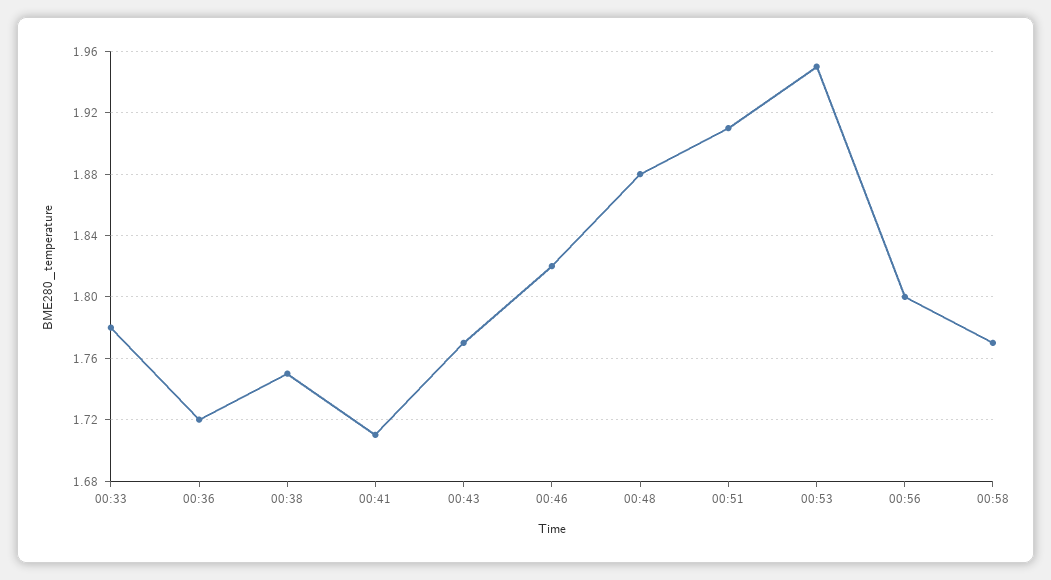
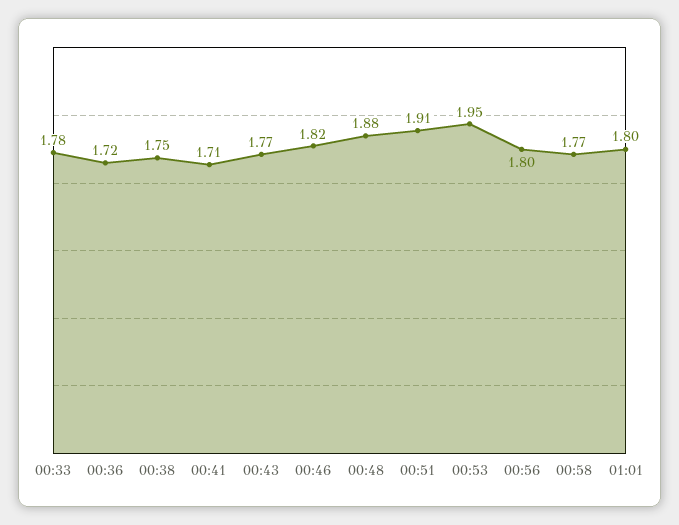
01:01: none -> 1.8

